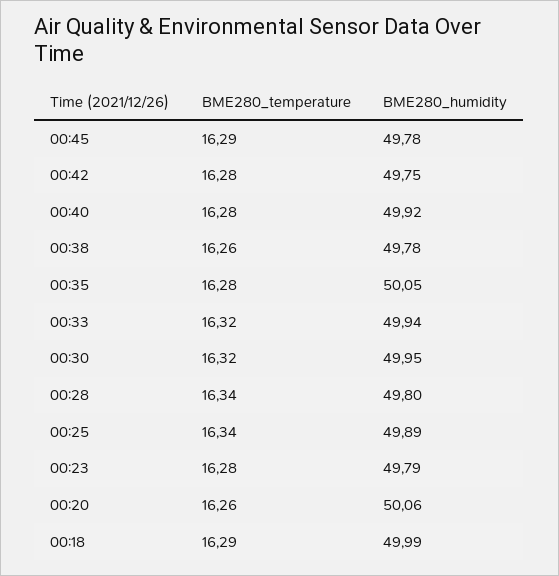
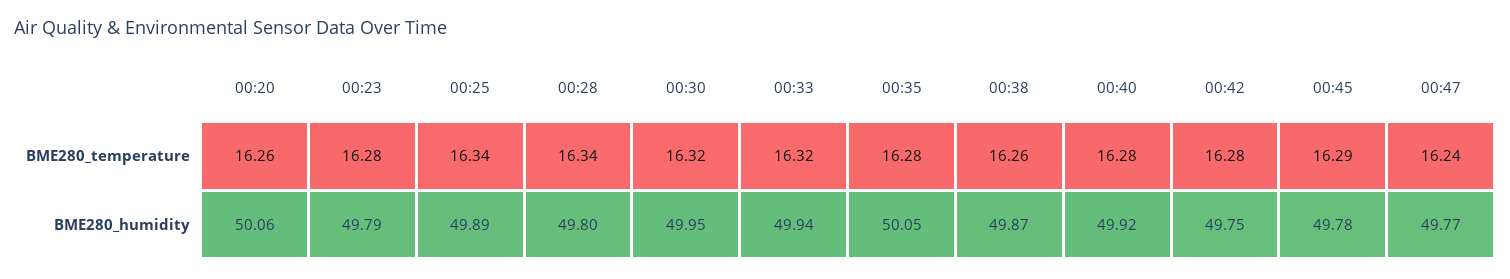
BME280_humidity, 00:38: 49.78 -> 49.87
BME280_temperature, 00:18: 16.29 -> none
BME280_humidity, 00:18: 49.99 -> none
BME280_temperature, 00:47: none -> 16.24
BME280_humidity, 00:47: none -> 49.77

